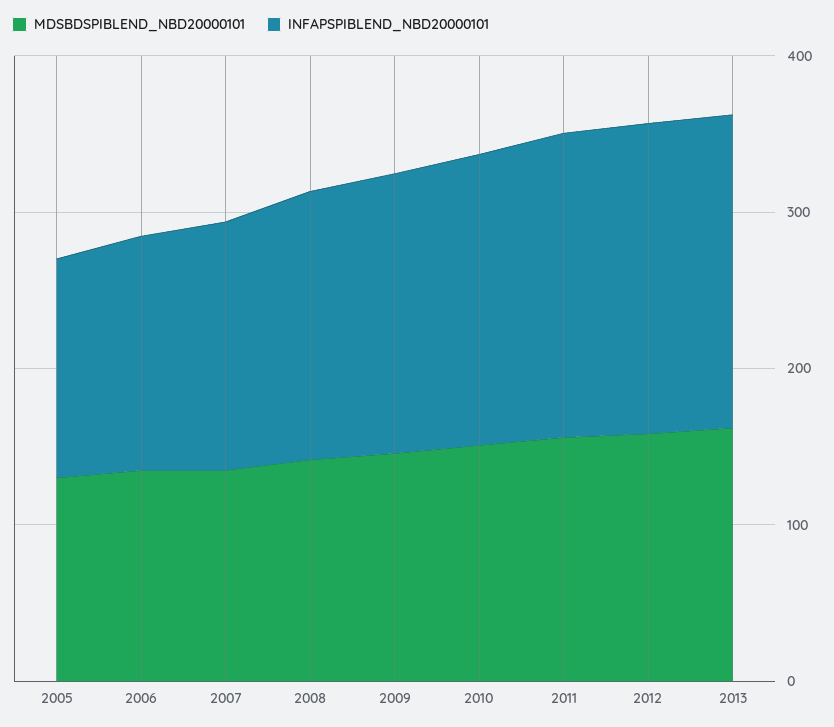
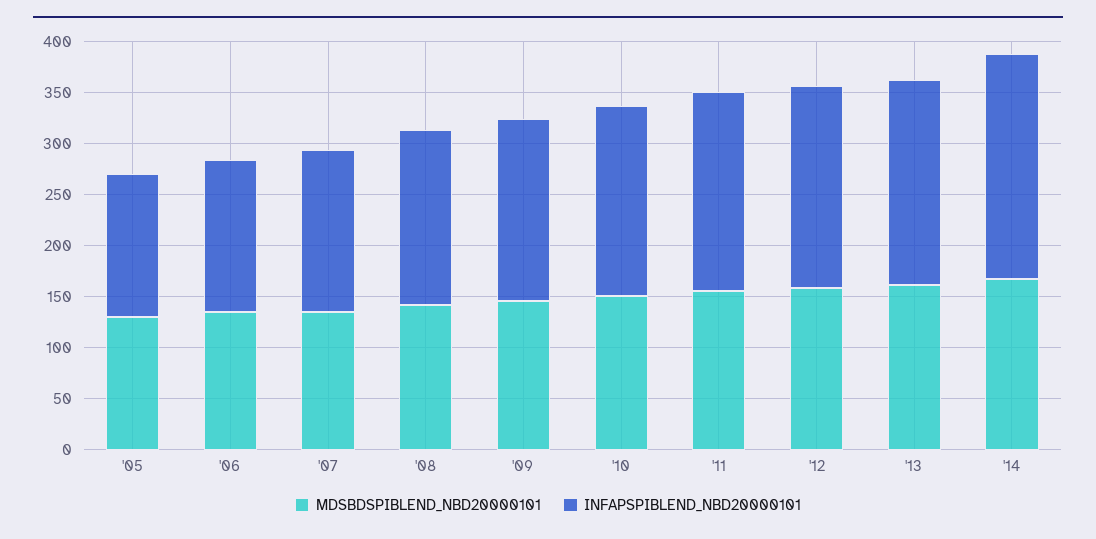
MDSBDSPIBLEND_NBD20000101, '14: none -> 170
INFAPSPIBLEND_NBD20000101, '14: none -> 220

